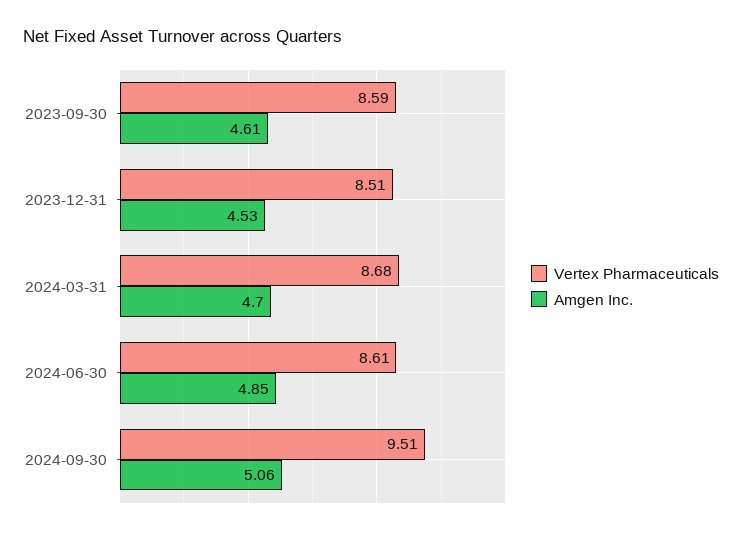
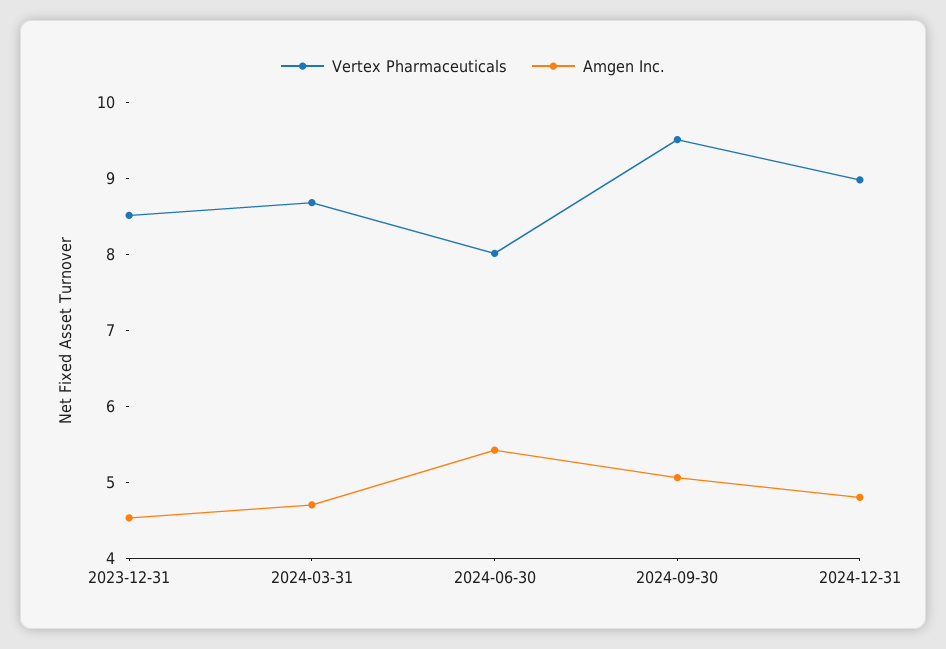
Vertex Pharmaceuticals, 2023-09-30: 8.59 -> none
Amgen Inc., 2023-09-30: 4.61 -> none
Vertex Pharmaceuticals, 2024-06-30: 8.61 -> 8
Amgen Inc., 2024-06-30: 4.85 -> 5.4
Vertex Pharmaceuticals, 2024-12-31: none -> 9
Amgen Inc., 2024-12-31: none -> 4.8

